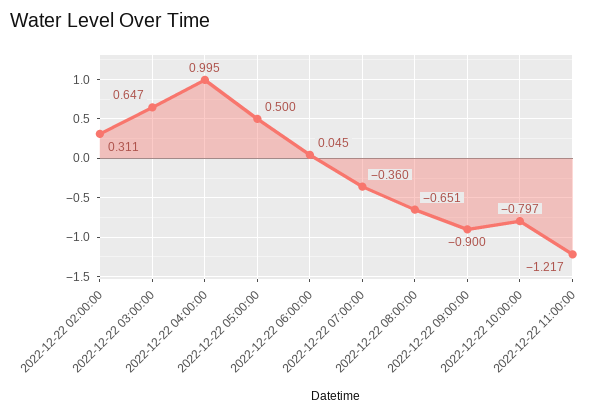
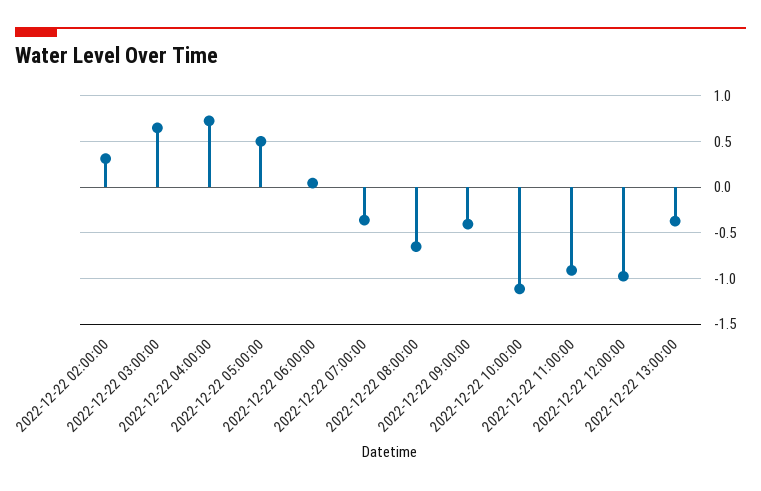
2022-12-22 04:00:00: 0.995 -> 0.7
2022-12-22 09:00:00: -0.9 -> -0.4
2022-12-22 10:00:00: -0.797 -> -1.1
2022-12-22 11:00:00: -1.217 -> -0.9
2022-12-22 12:00:00: none -> -1
2022-12-22 13:00:00: none -> -0.4

